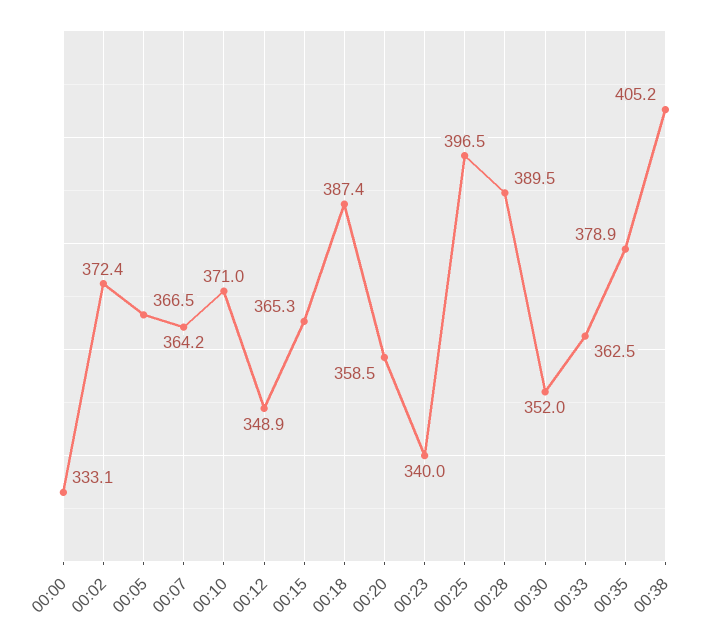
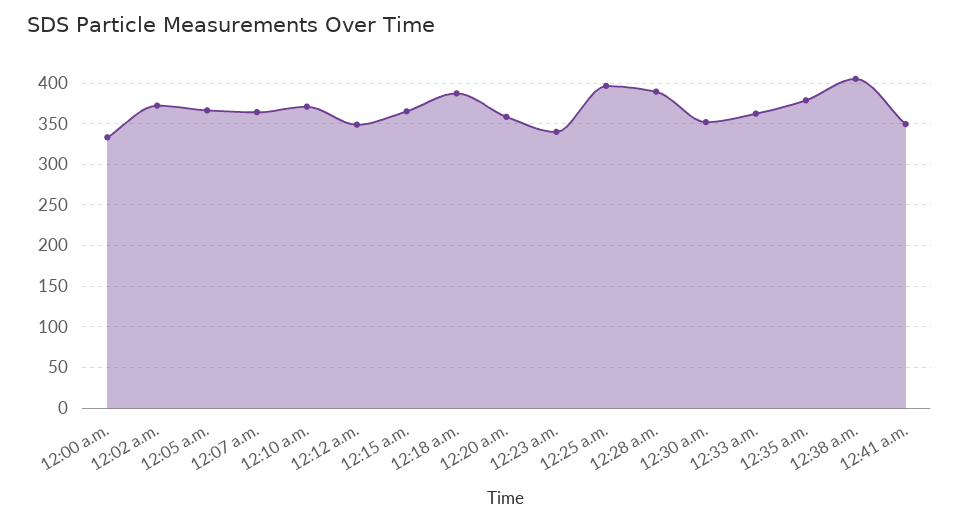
12:41 a.m.: none -> 350

